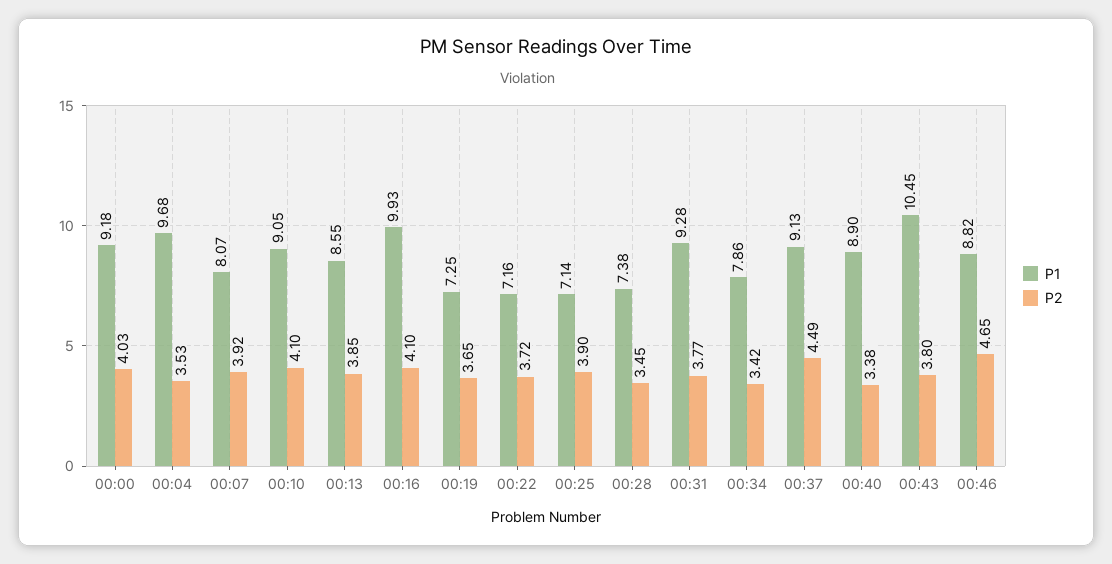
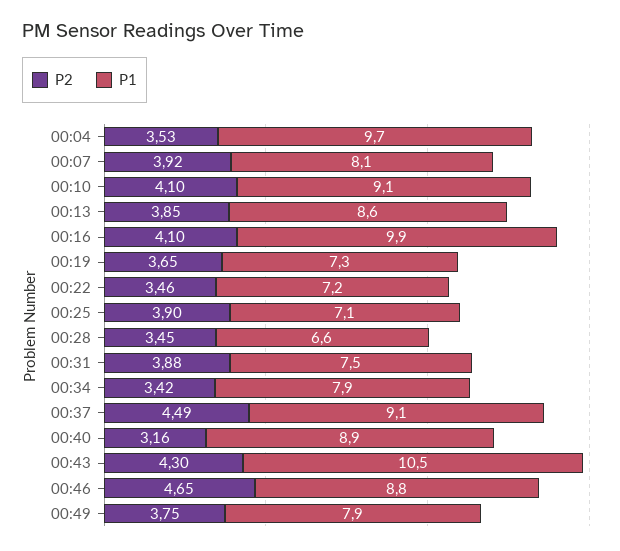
P1, 00:00: 9.18 -> none
P2, 00:00: 4.03 -> none
P2, 00:22: 3.72 -> 3.46
P1, 00:28: 7.38 -> 6.6
P1, 00:31: 9.28 -> 7.5
P2, 00:31: 3.77 -> 3.88
P2, 00:40: 3.38 -> 3.16
P2, 00:43: 3.8 -> 4.3
P2, 00:49: none -> 3.75
P1, 00:49: none -> 7.9

